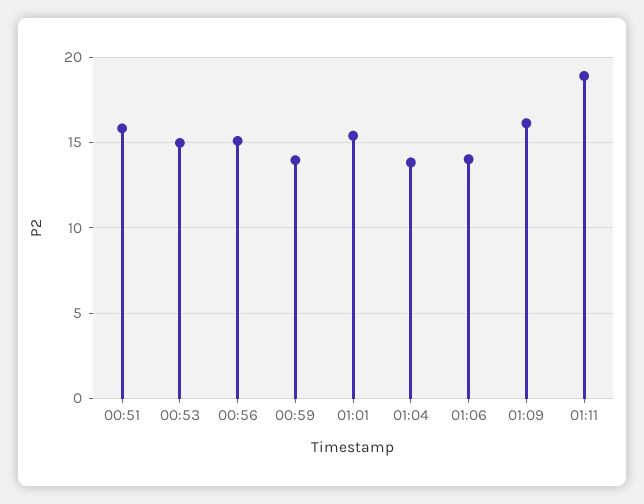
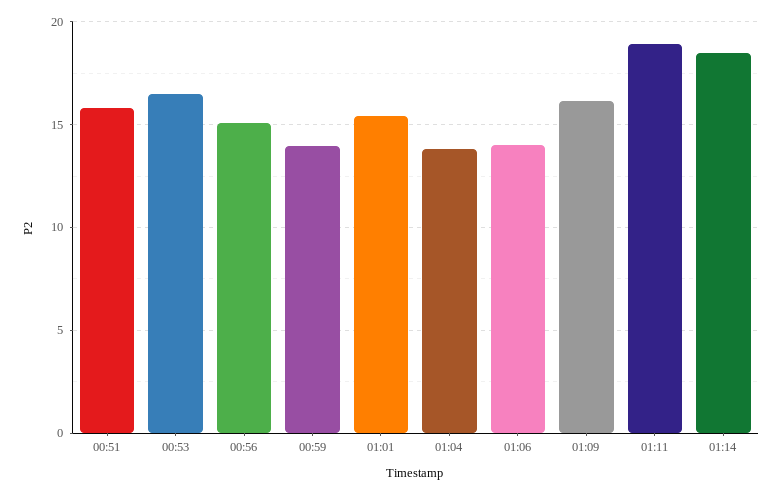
00:53: 15 -> 16.5
01:14: none -> 18.5

